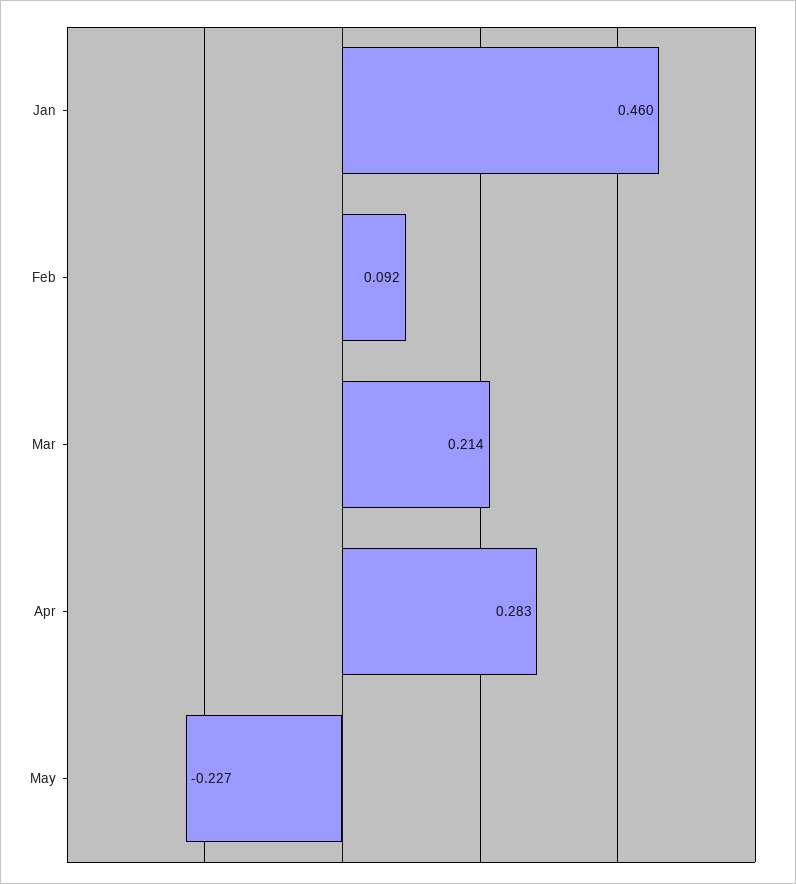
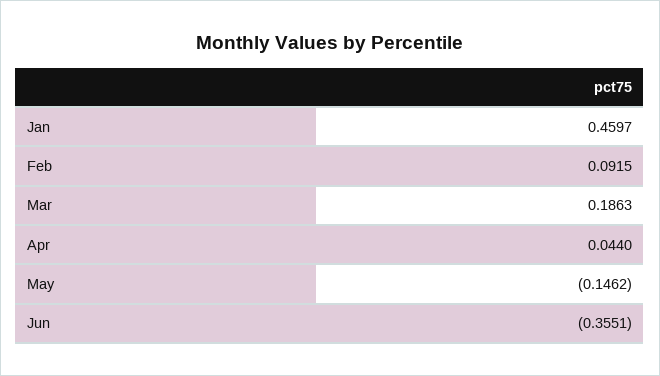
Mar: 0.214 -> 0.1863
Apr: 0.283 -> 0.044
May: -0.227 -> -0.1462
Jun: none -> -0.3551

